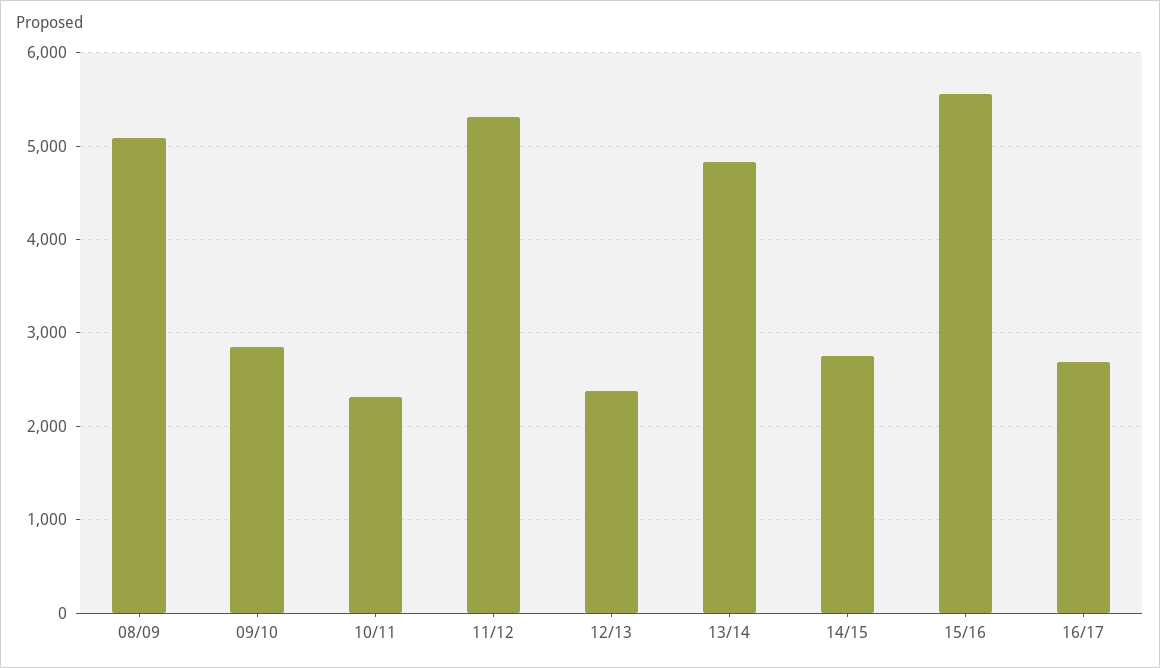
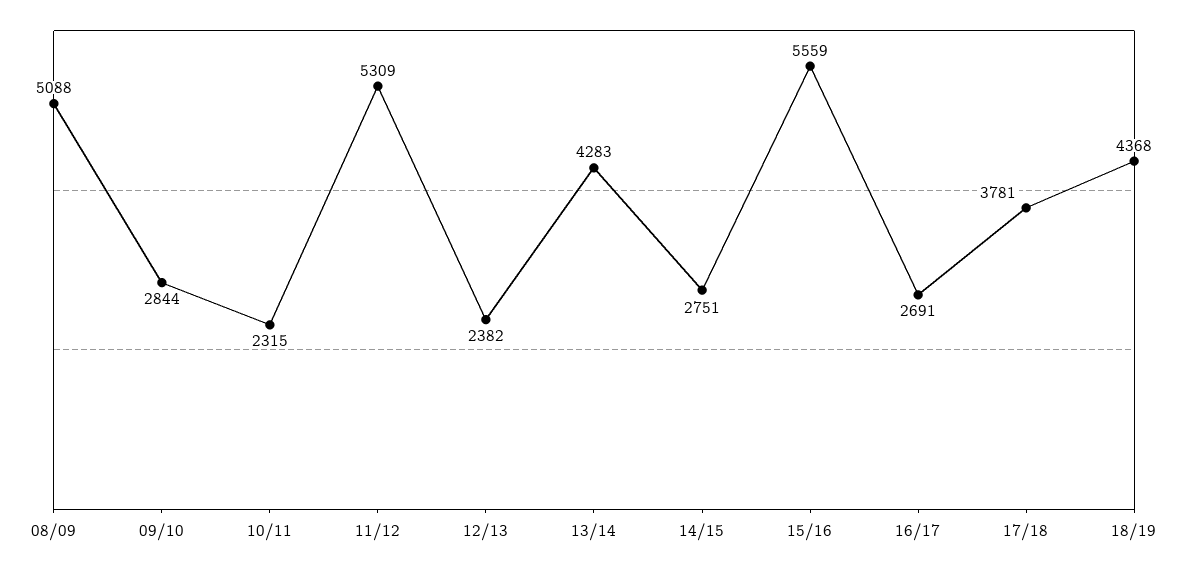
13/14: 4800 -> 4283
17/18: none -> 3781
18/19: none -> 4368

